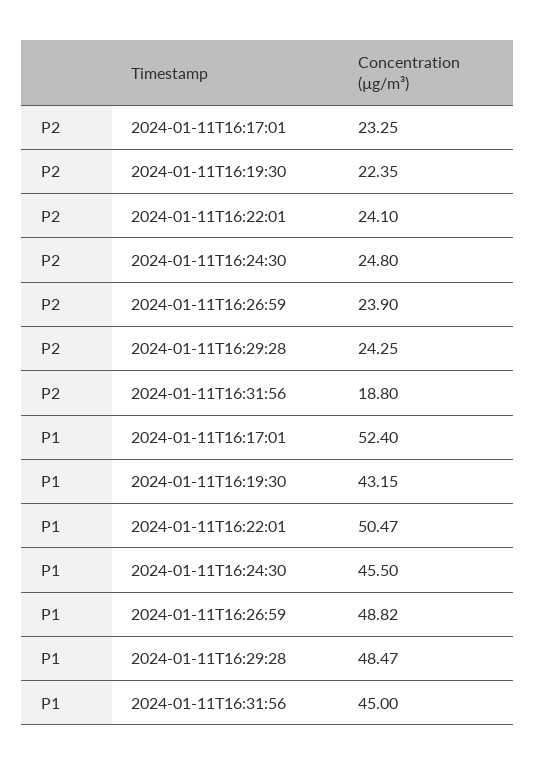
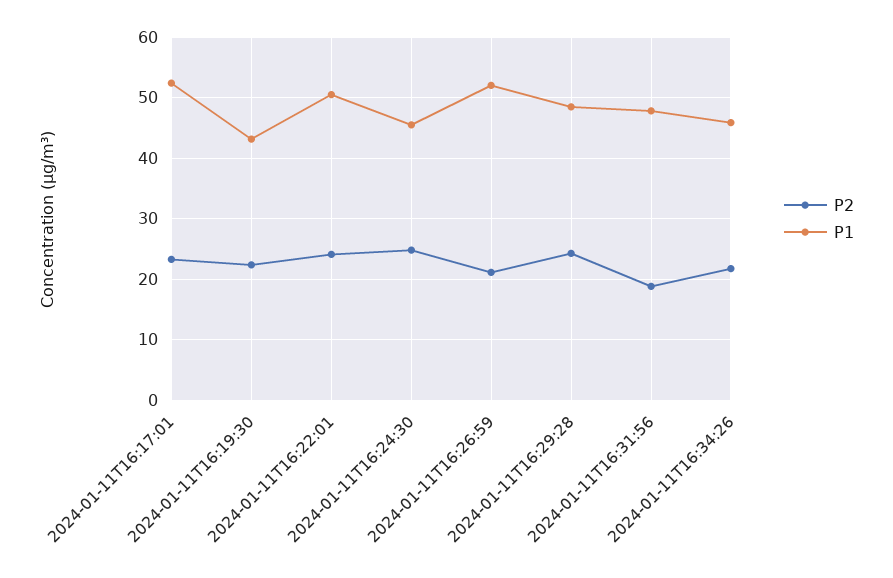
P2, 2024-01-11T16:26:59: 23.9 -> 21
P1, 2024-01-11T16:26:59: 48.82 -> 52
P1, 2024-01-11T16:31:56: 45 -> 48
P2, 2024-01-11T16:34:26: none -> 22
P1, 2024-01-11T16:34:26: none -> 46

